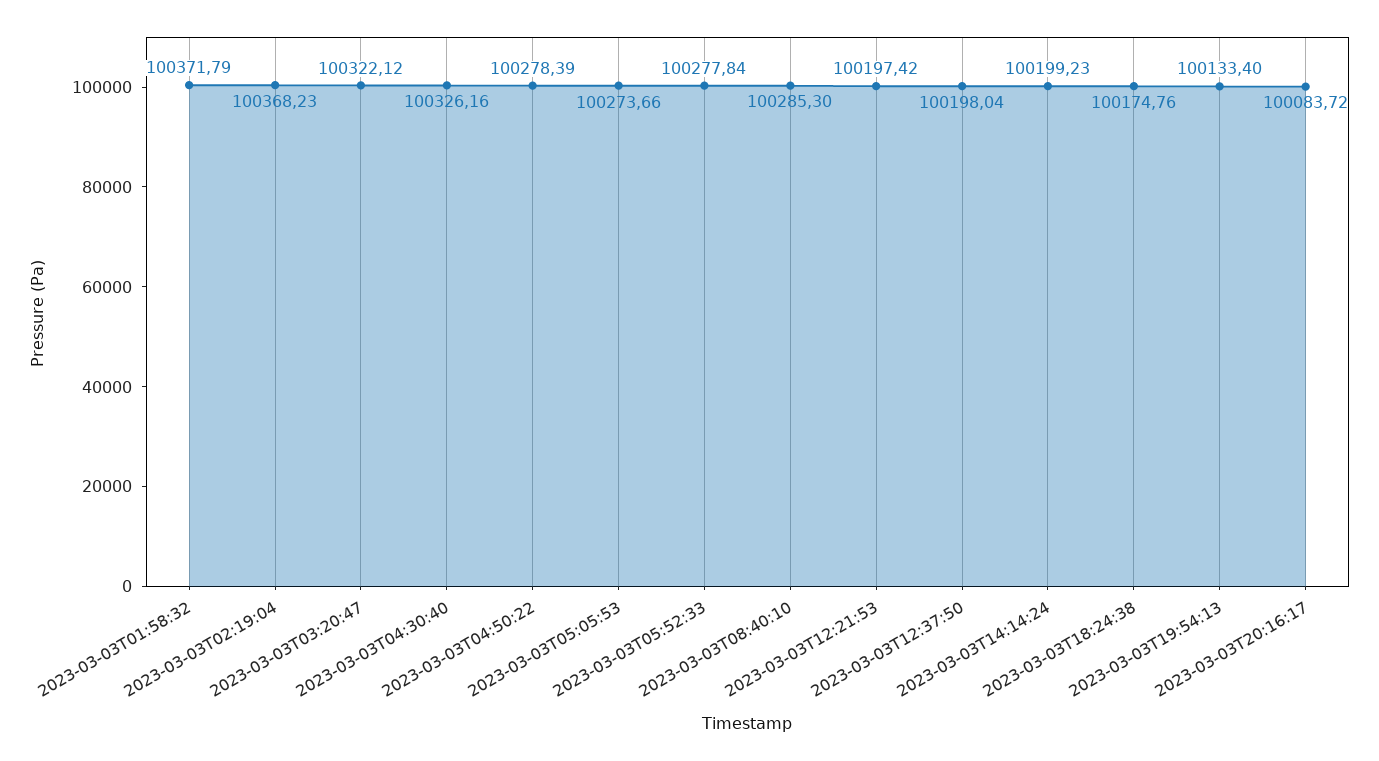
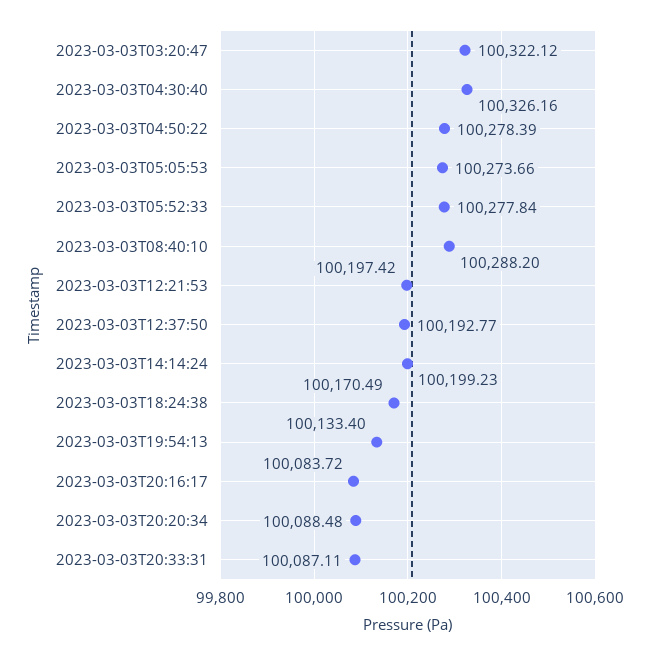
2023-03-03T01:58:32: 100371.79 -> none
2023-03-03T02:19:04: 100368.23 -> none
2023-03-03T08:40:10: 100285.3 -> 100288.2
2023-03-03T12:37:50: 100198.04 -> 100192.77
2023-03-03T18:24:38: 100174.76 -> 100170.49
2023-03-03T20:20:34: none -> 100088.48
2023-03-03T20:33:31: none -> 100087.11

